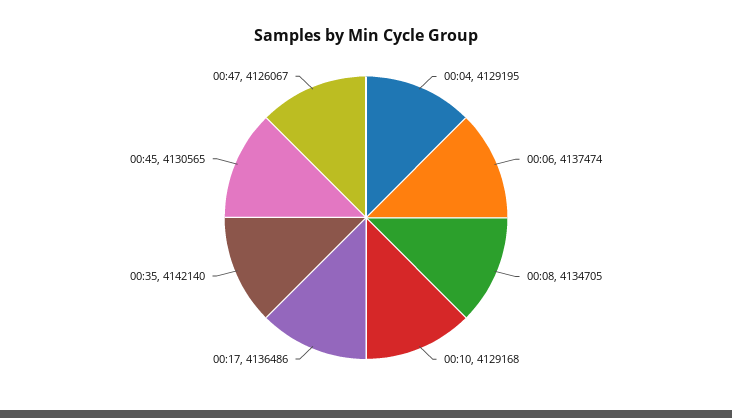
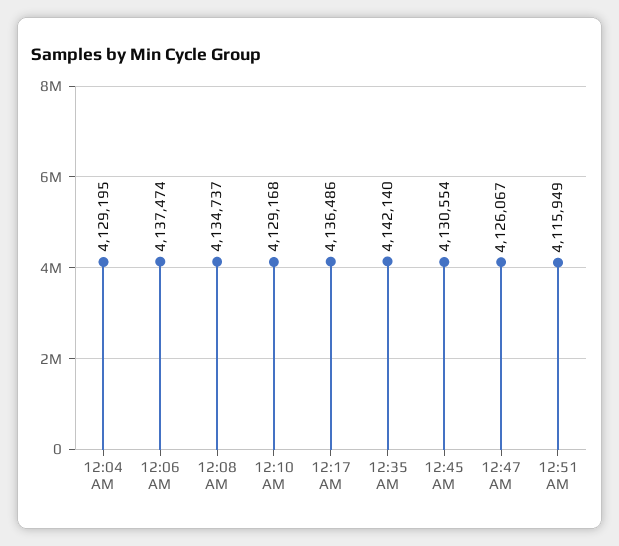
00:08: 4134705 -> 4134737
00:45: 4130565 -> 4130554
12:51 AM: none -> 4115949

